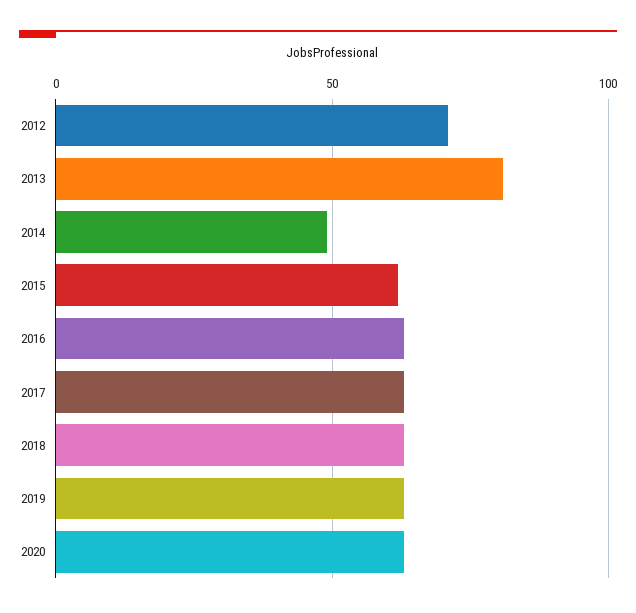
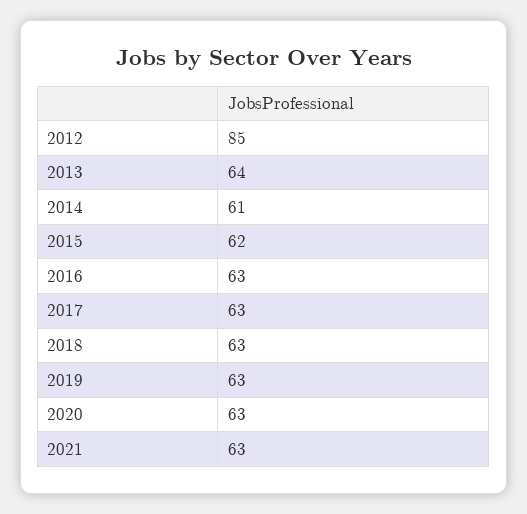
2012: 70 -> 85
2013: 80 -> 64
2014: 50 -> 61
2021: none -> 63

